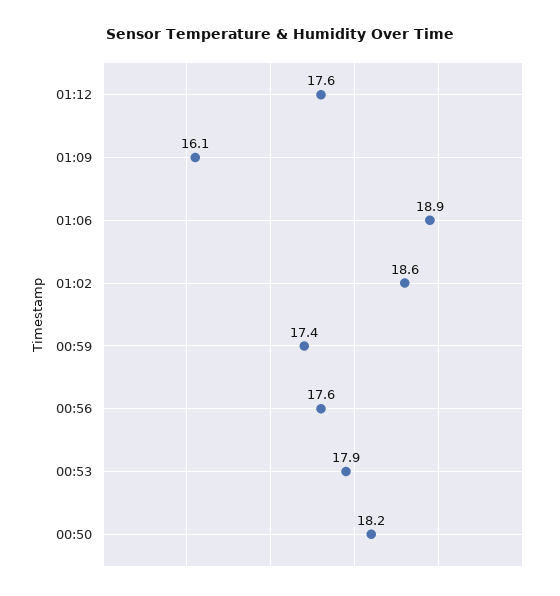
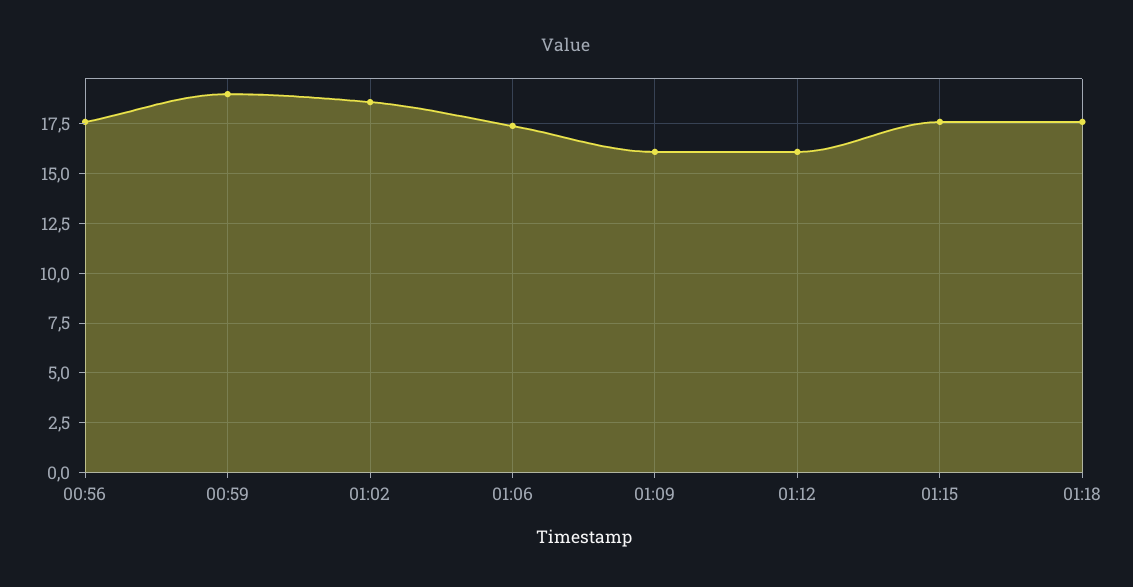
01:12: 17.6 -> 16
01:06: 18.9 -> 17.5
00:59: 17.4 -> 19
00:53: 17.9 -> none
00:50: 18.2 -> none
01:15: none -> 17.5
01:18: none -> 17.5

